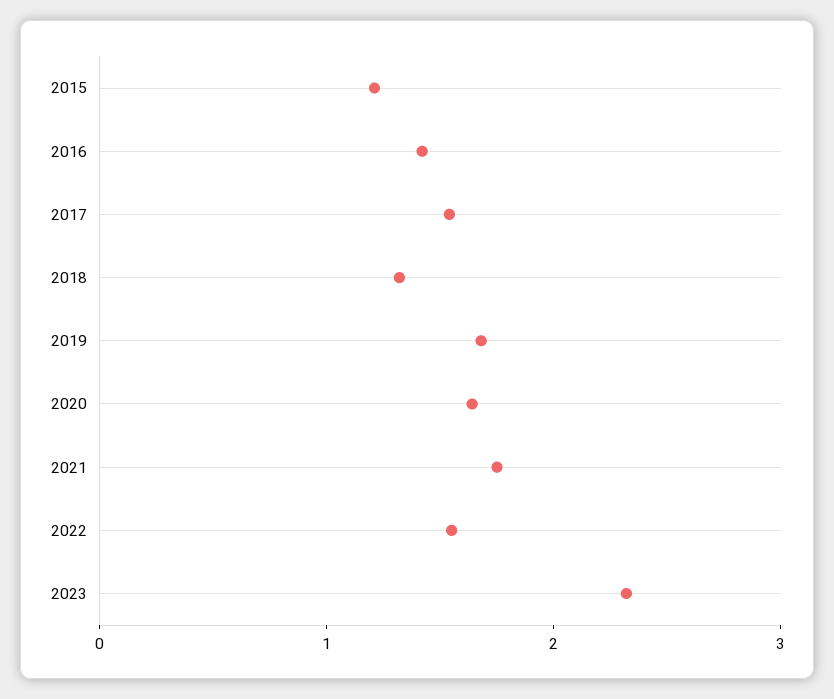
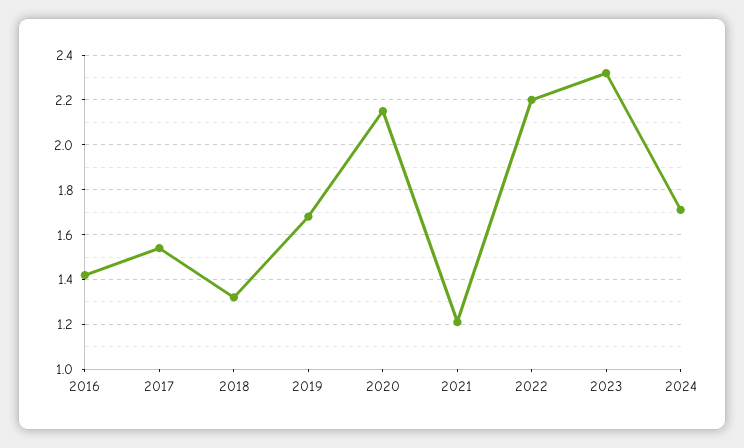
2015: 1.2 -> none
2020: 1.6 -> 2.15
2021: 1.8 -> 1.2
2022: 1.6 -> 2.2
2024: none -> 1.7

